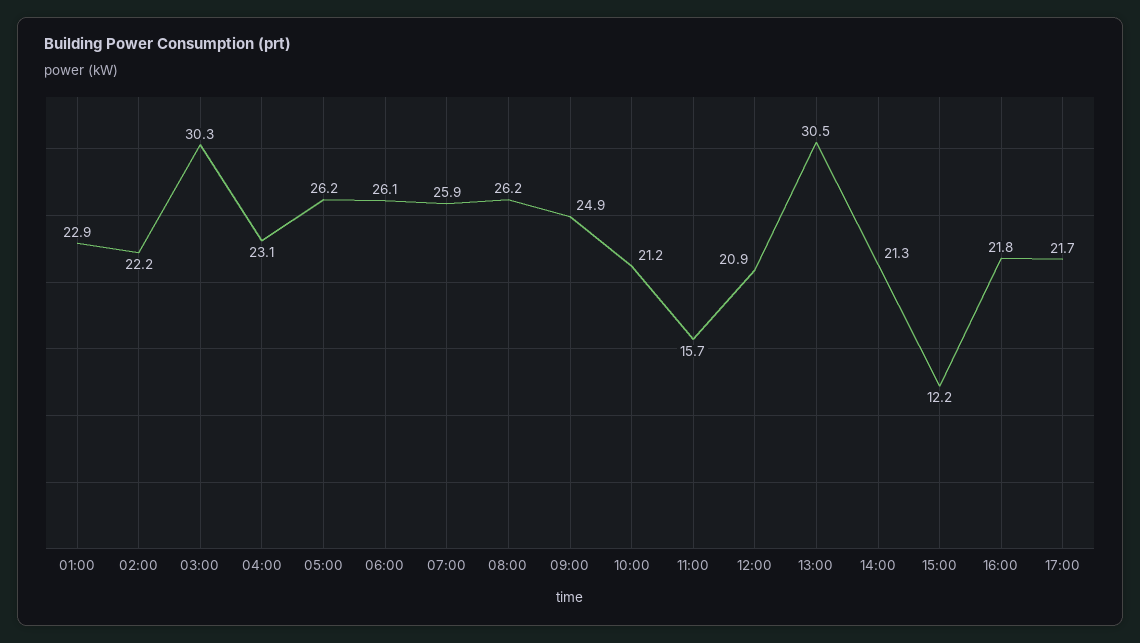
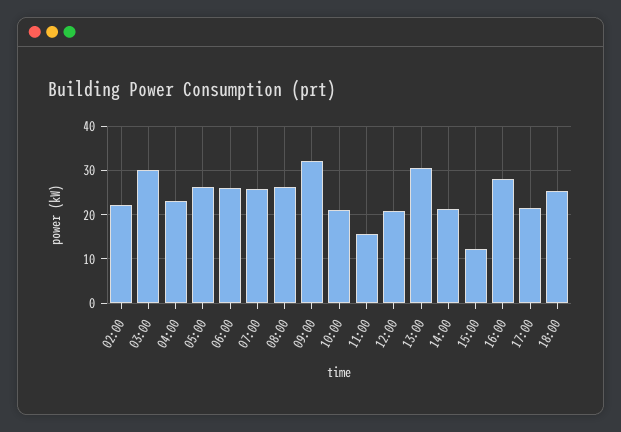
01:00: 22.9 -> none
09:00: 24.9 -> 32
16:00: 21.8 -> 28
18:00: none -> 26

